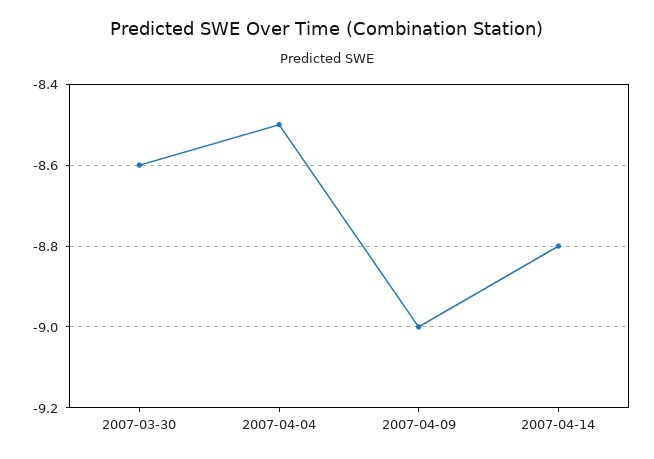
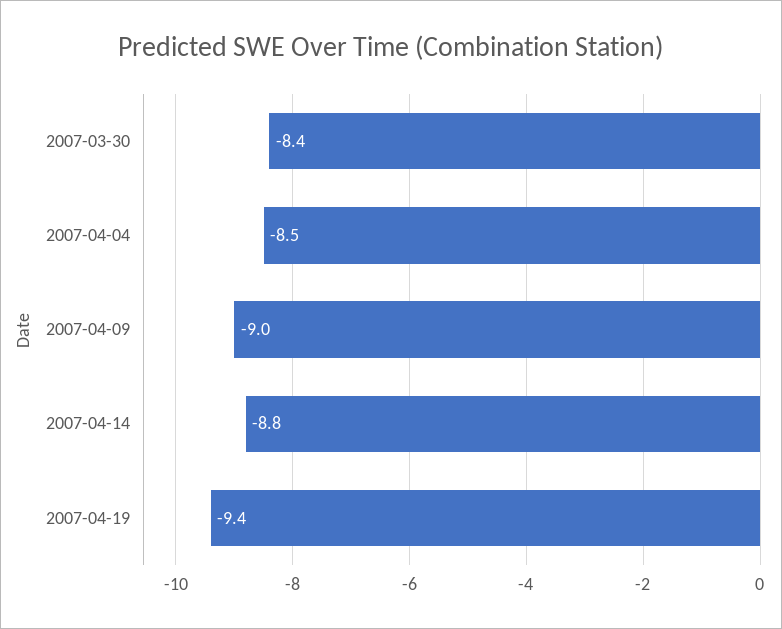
2007-03-30: -8.6 -> -8.4
2007-04-19: none -> -9.4

